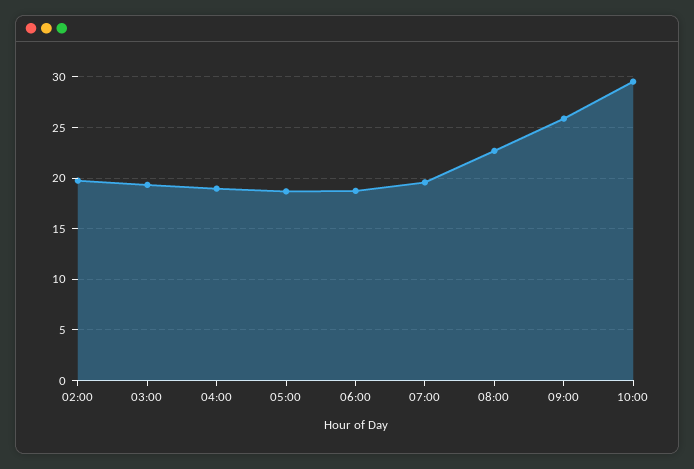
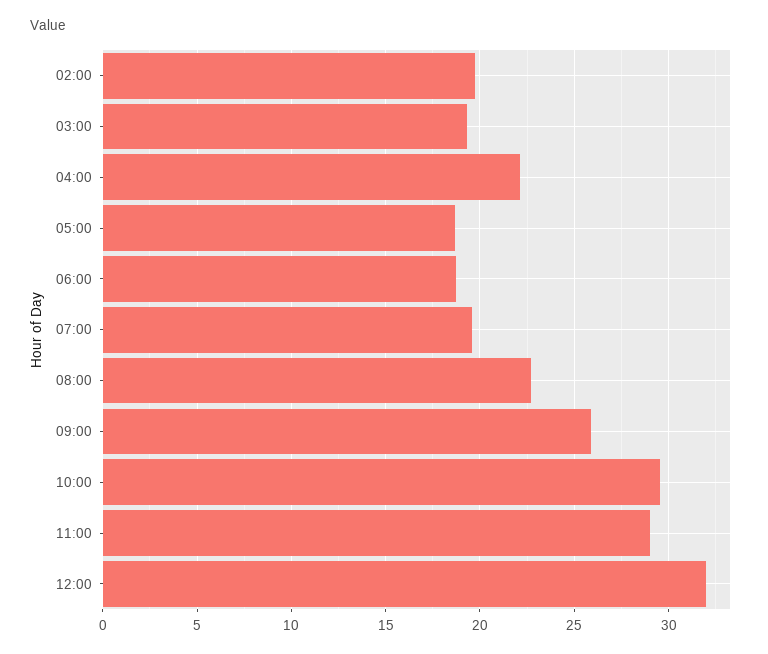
04:00: 19 -> 22
11:00: none -> 29
12:00: none -> 32

